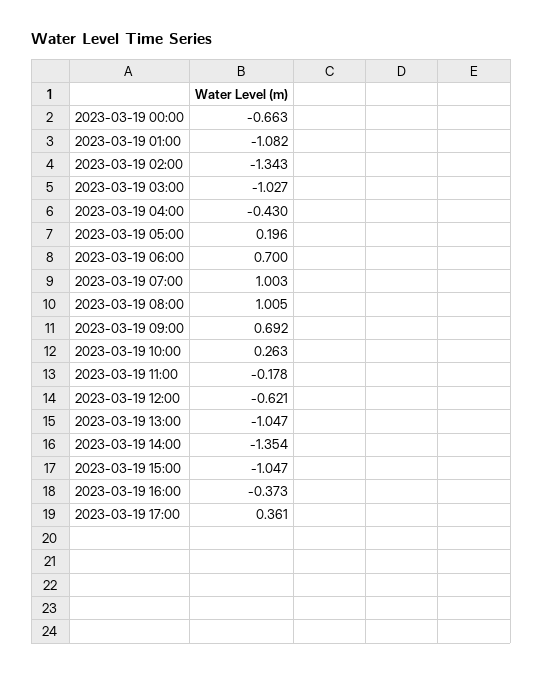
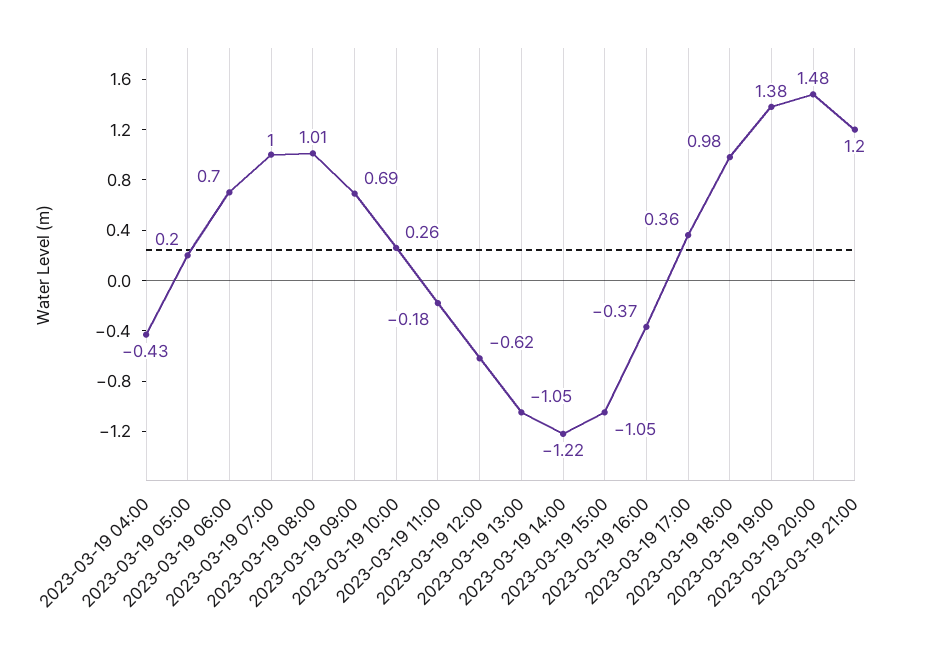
2023-03-19 00:00: -0.663 -> none
2023-03-19 01:00: -1.082 -> none
2023-03-19 02:00: -1.343 -> none
2023-03-19 03:00: -1.027 -> none
2023-03-19 14:00: -1.354 -> -1.22
2023-03-19 18:00: none -> 0.98
2023-03-19 19:00: none -> 1.38
2023-03-19 20:00: none -> 1.48
2023-03-19 21:00: none -> 1.2

